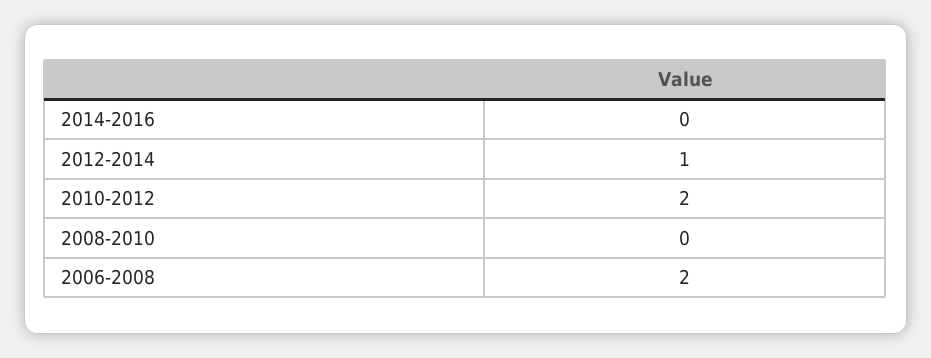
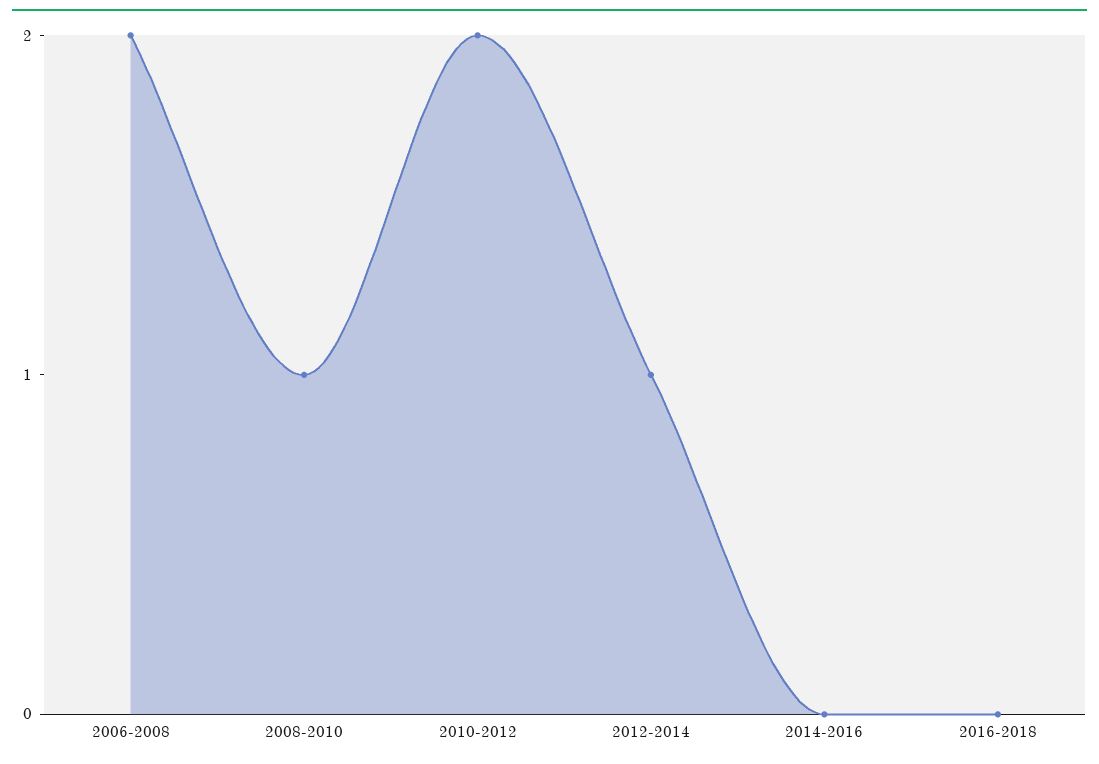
2008-2010: 0 -> 1
2016-2018: none -> 0

